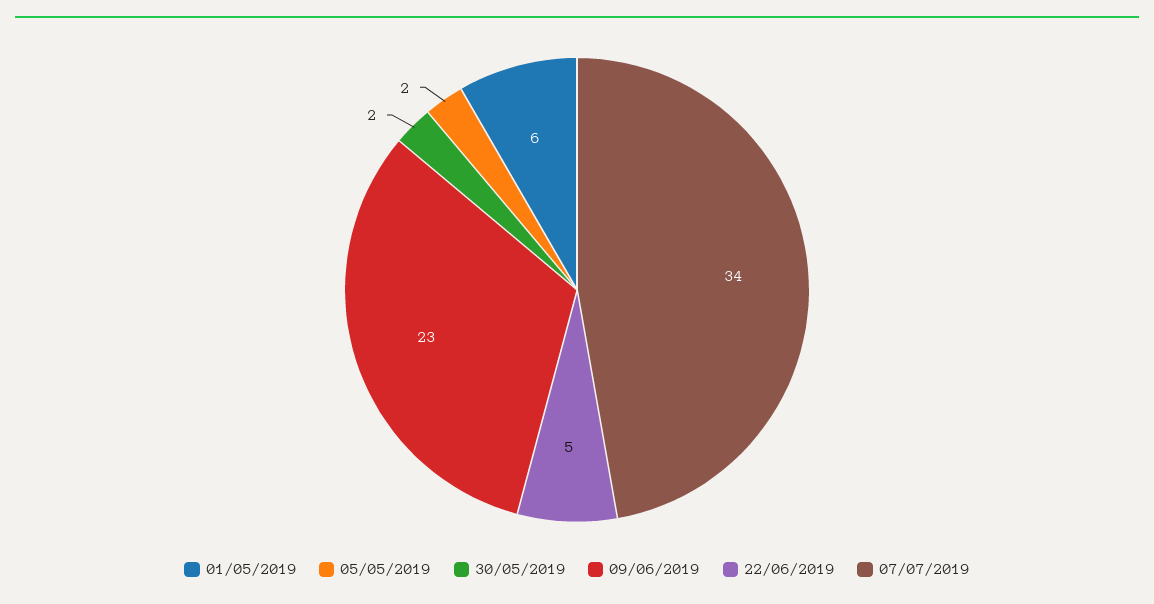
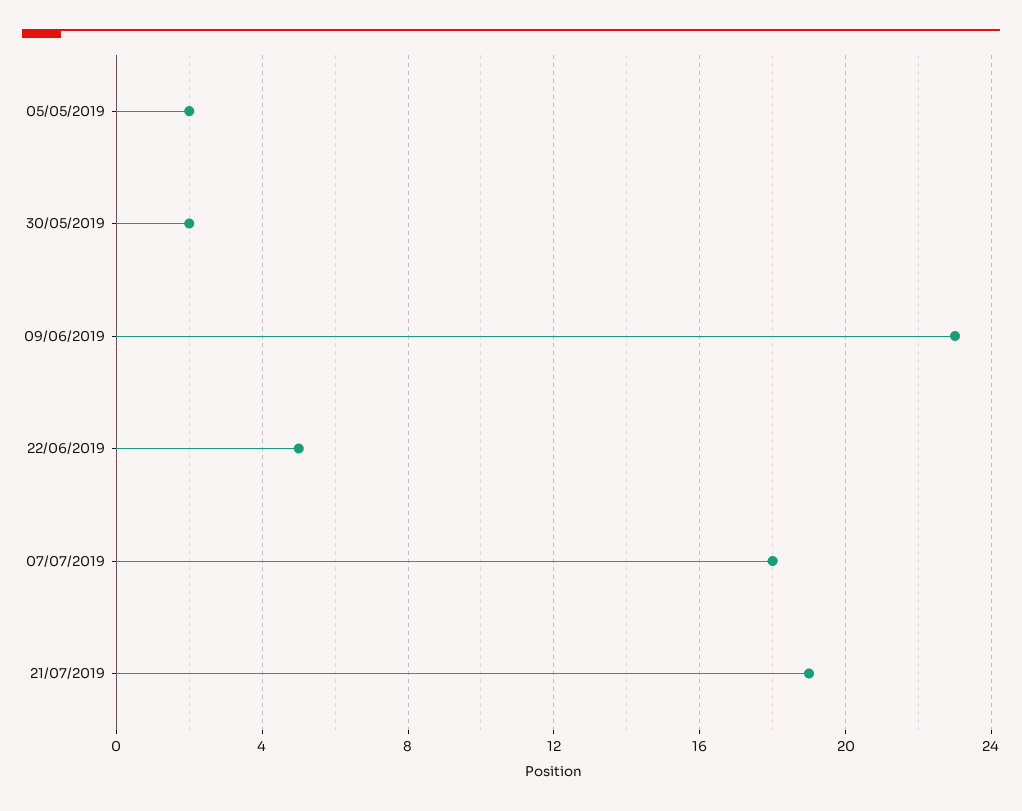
01/05/2019: 6 -> none
07/07/2019: 34 -> 18
21/07/2019: none -> 19

